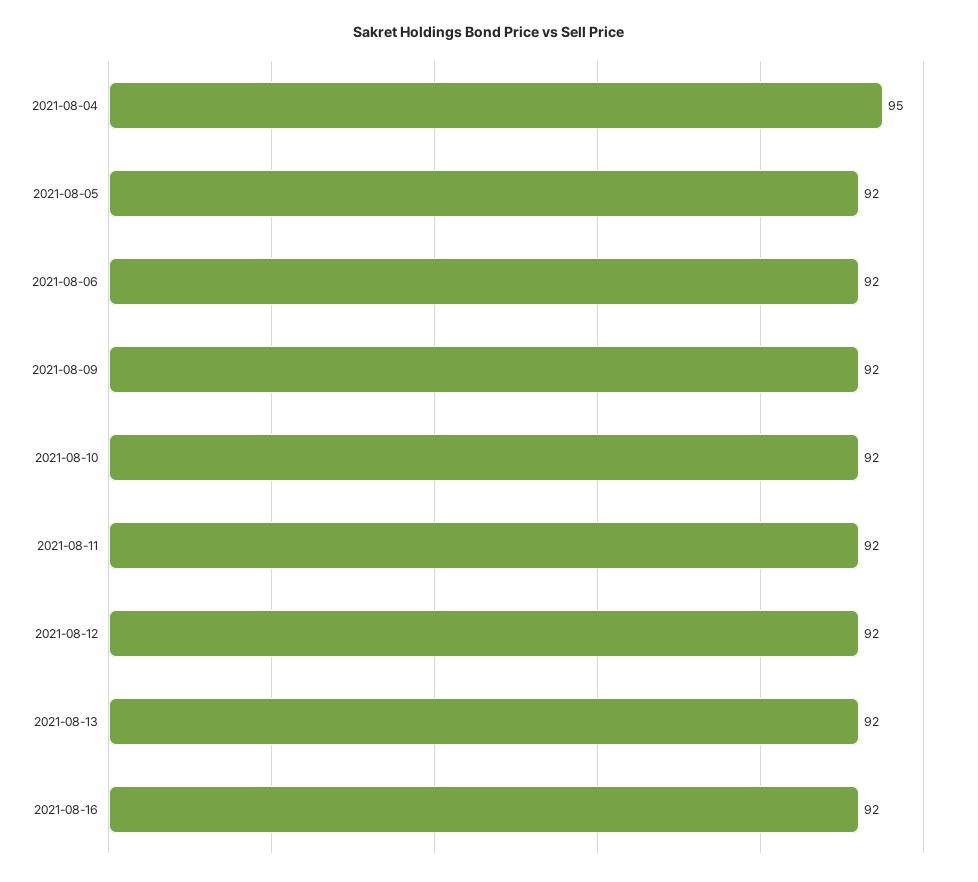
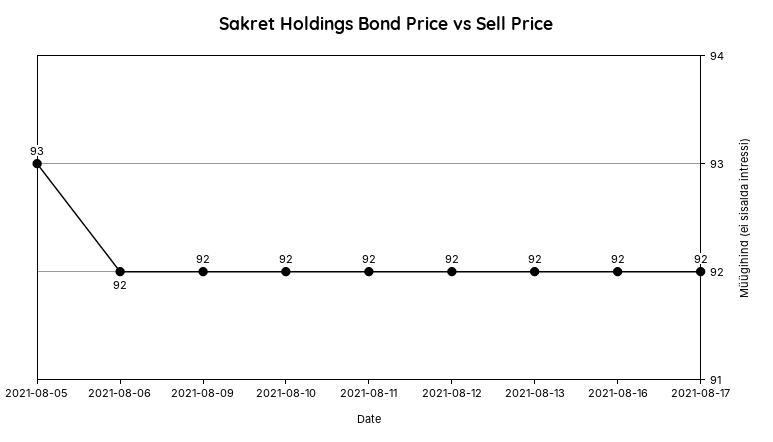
2021-08-04: 95 -> none
2021-08-05: 92 -> 93
2021-08-17: none -> 92

